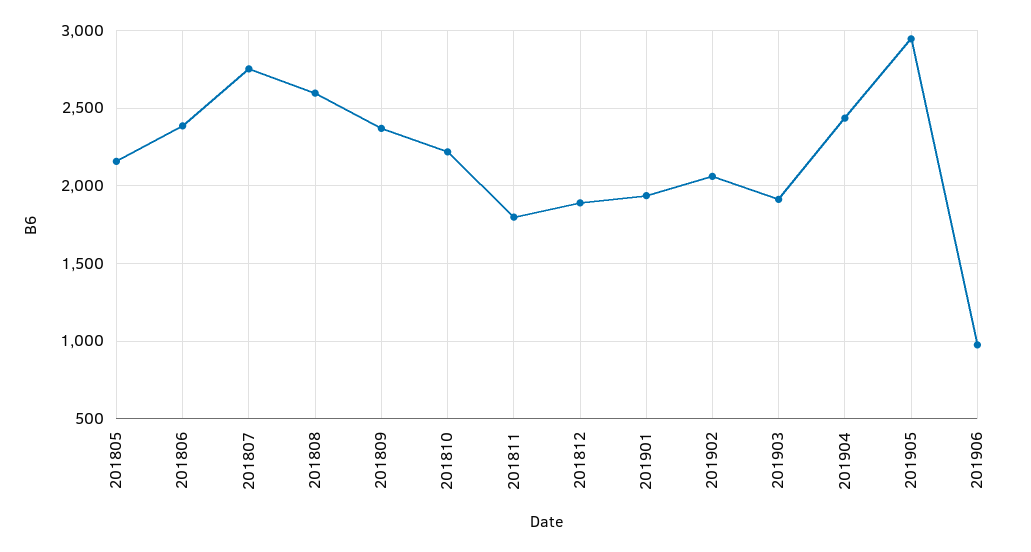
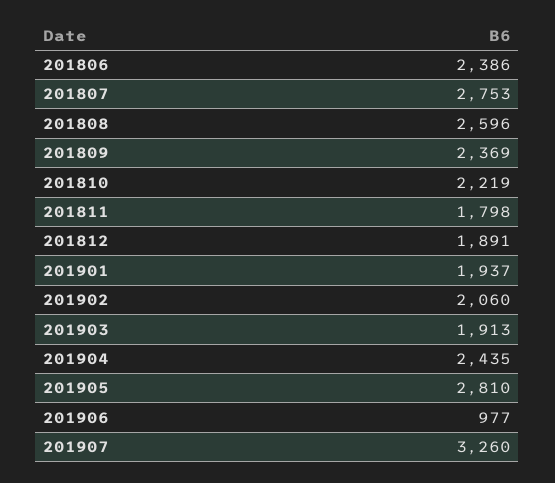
201805: 2150 -> none
201905: 2950 -> 2810
201907: none -> 3260

